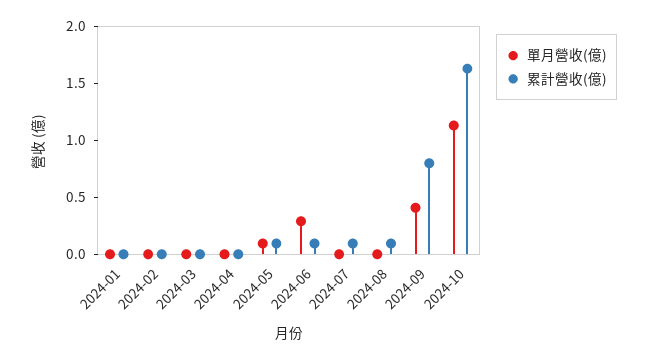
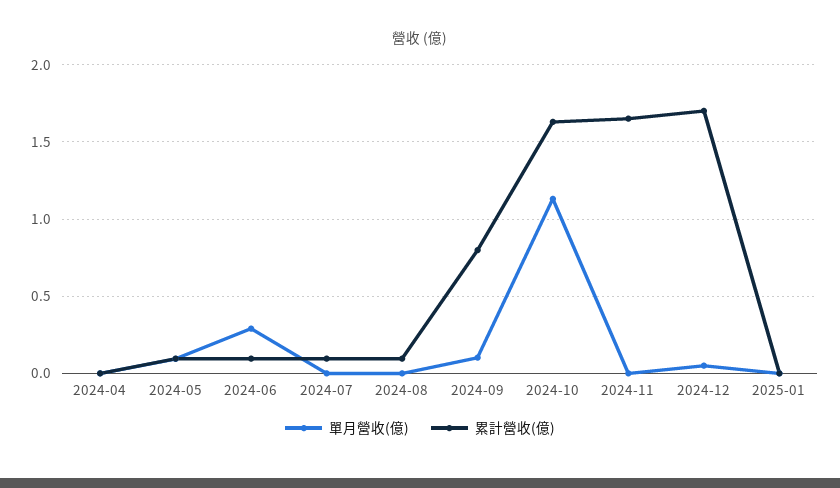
單月營收(億), 2024-01: 0 -> none
累計營收(億), 2024-01: 0 -> none
單月營收(億), 2024-02: 0 -> none
累計營收(億), 2024-02: 0 -> none
單月營收(億), 2024-03: 0 -> none
累計營收(億), 2024-03: 0 -> none
單月營收(億), 2024-09: 0.4 -> 0.1
單月營收(億), 2024-11: none -> 0
累計營收(億), 2024-11: none -> 1.65
單月營收(億), 2024-12: none -> 0.05
累計營收(億), 2024-12: none -> 1.7
單月營收(億), 2025-01: none -> 0
累計營收(億), 2025-01: none -> 0

